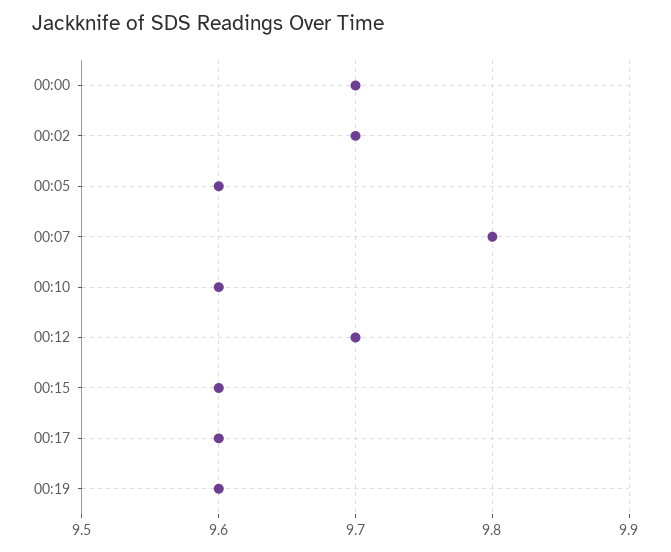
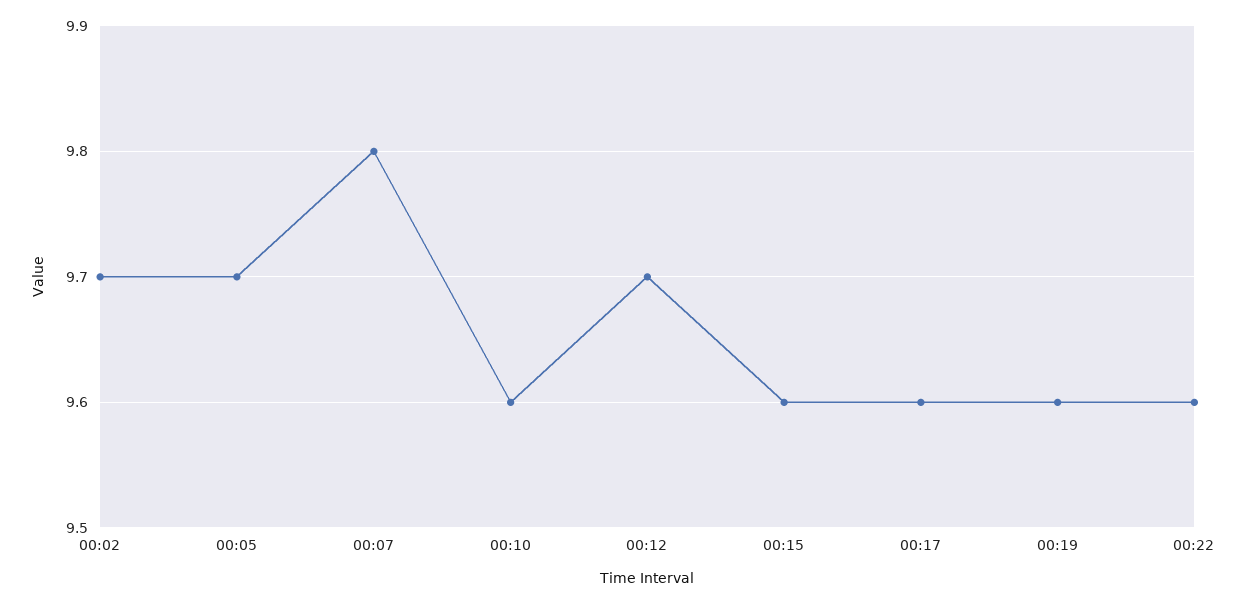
00:00: 9.7 -> none
00:05: 9.6 -> 9.7
00:22: none -> 9.6

